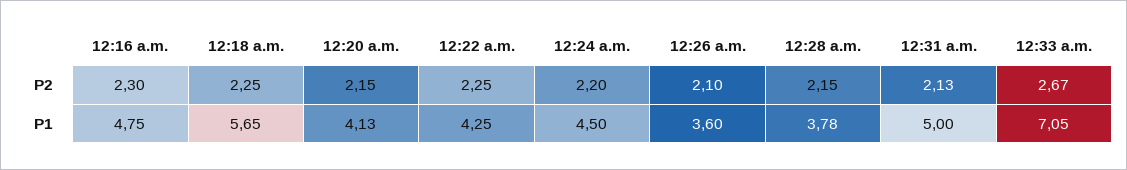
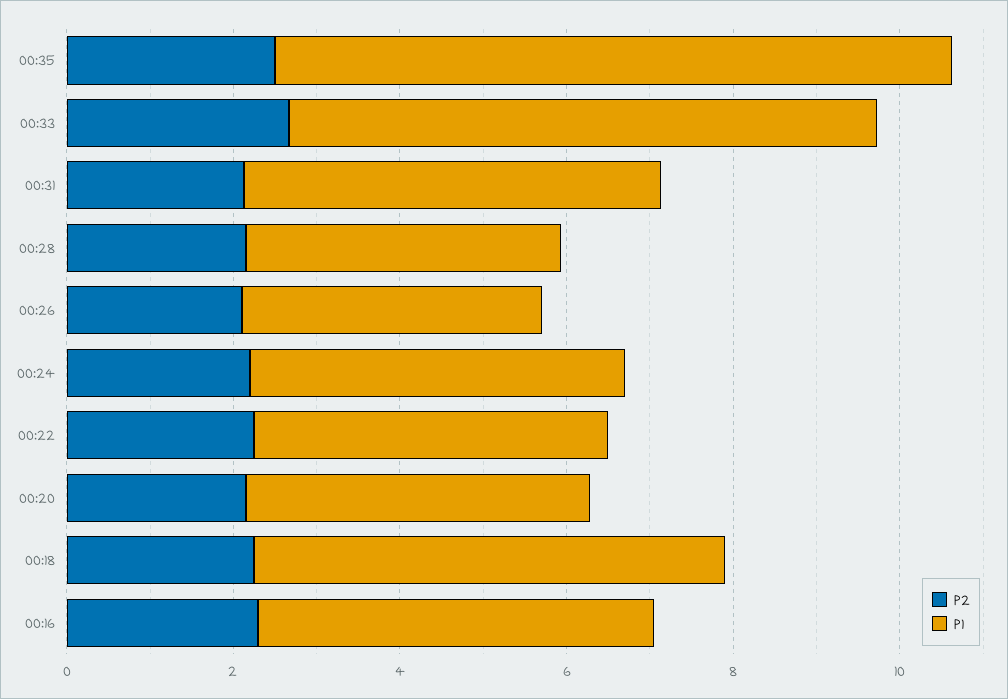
P2, 00:35: none -> 2.5
P1, 00:35: none -> 8

